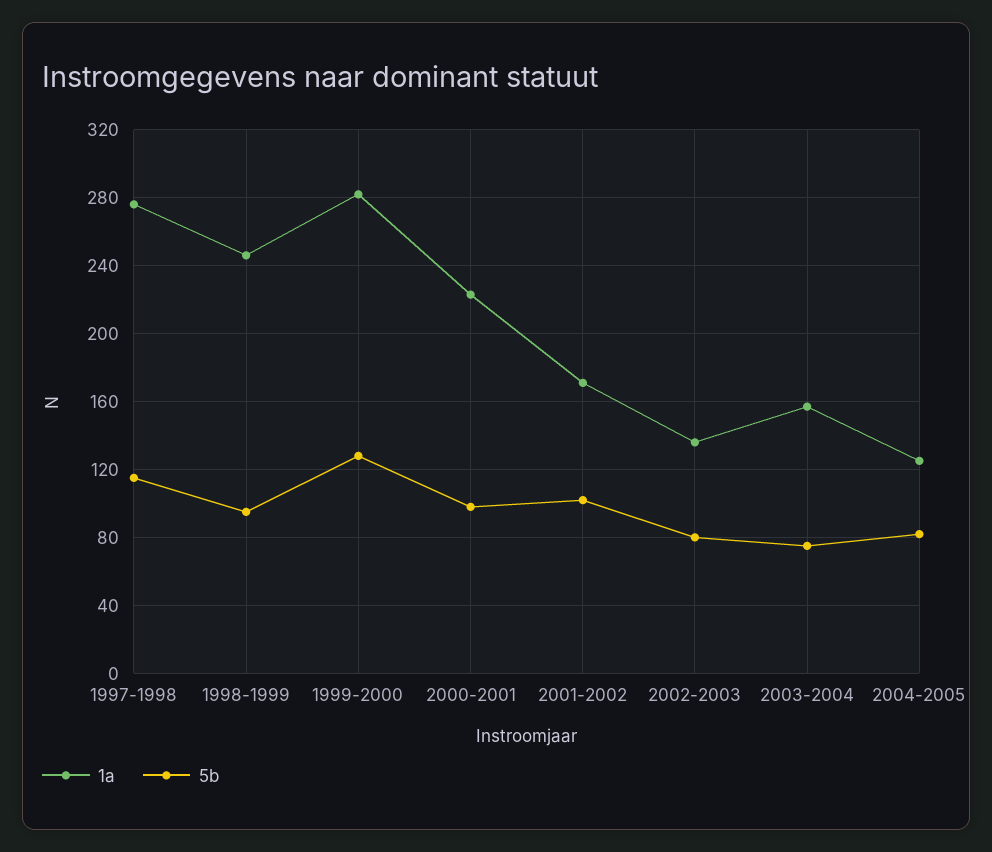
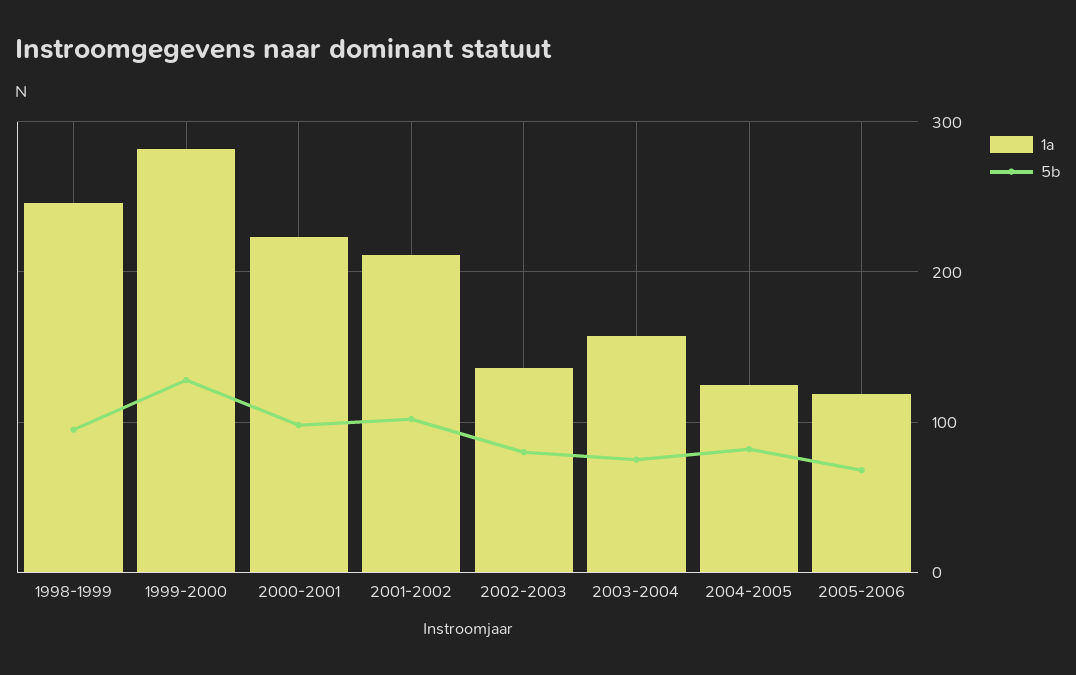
1a, 1997-1998: 275 -> none
5b, 1997-1998: 115 -> none
1a, 2001-2002: 170 -> 210
1a, 2005-2006: none -> 120
5b, 2005-2006: none -> 70

